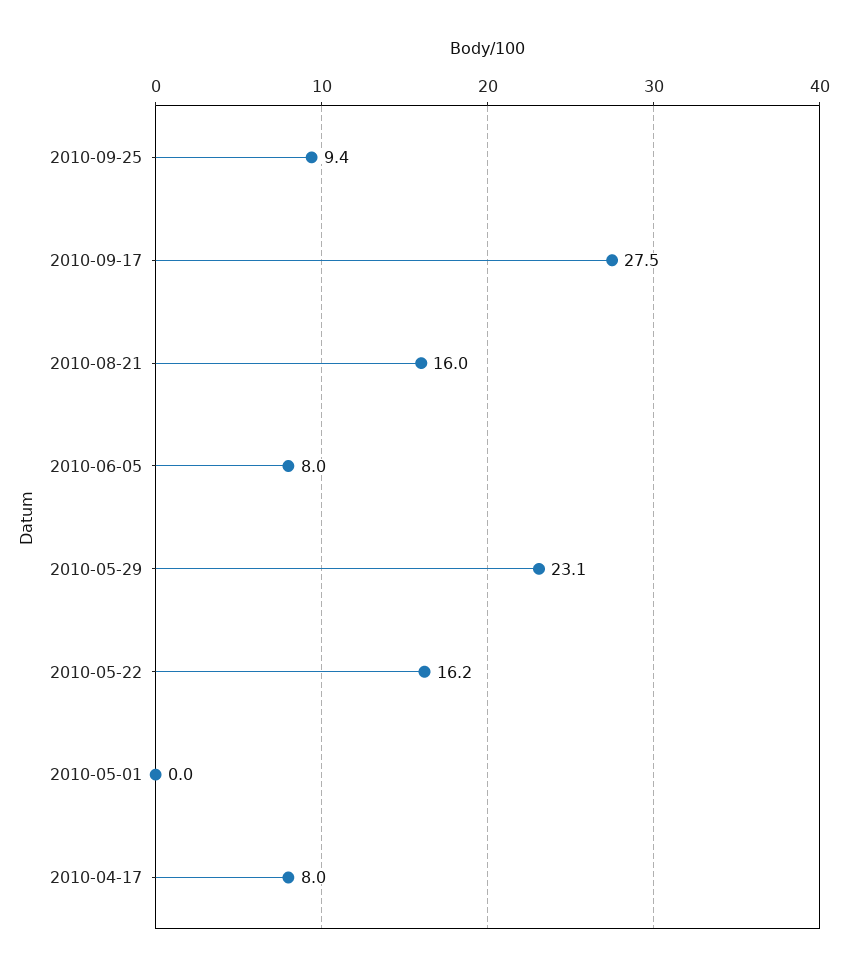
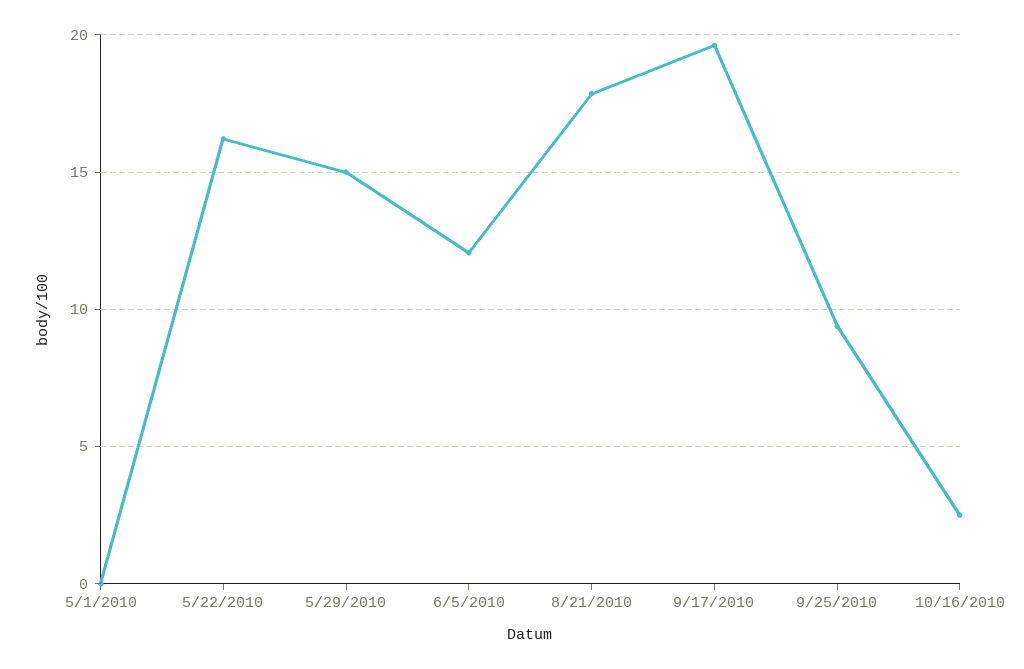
2010-09-17: 27.5 -> 19.5
2010-08-21: 16 -> 18
2010-06-05: 8 -> 12
2010-05-29: 23.1 -> 15
2010-04-17: 8 -> none
10/16/2010: none -> 2.5

